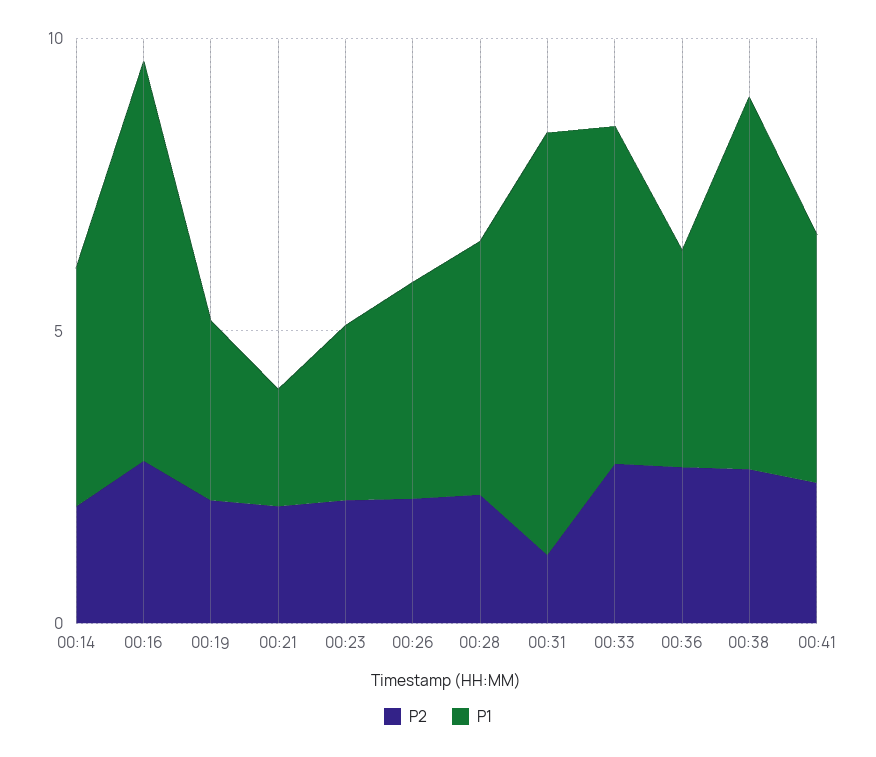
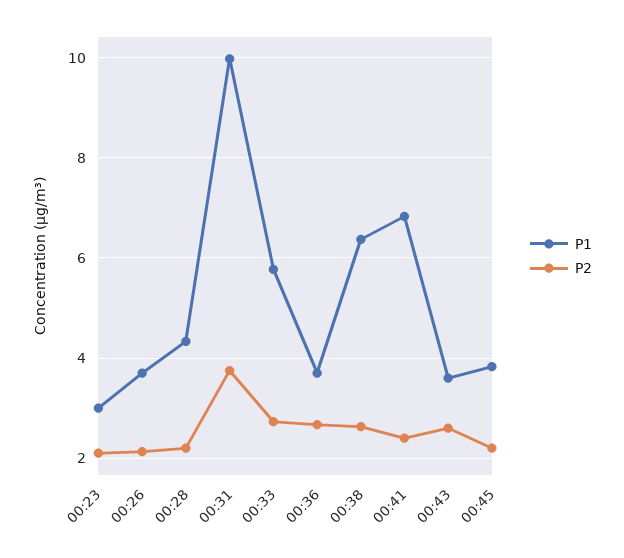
P2, 00:14: 2 -> none
P1, 00:14: 4 -> none
P2, 00:16: 3 -> none
P1, 00:16: 7 -> none
P2, 00:19: 2 -> none
P1, 00:19: 3 -> none
P2, 00:21: 2 -> none
P1, 00:21: 2 -> none
P2, 00:31: 1 -> 3.8
P1, 00:31: 7 -> 10
P1, 00:41: 4 -> 6.8
P1, 00:43: none -> 3.6
P2, 00:43: none -> 2.6
P1, 00:45: none -> 3.8
P2, 00:45: none -> 2.2

